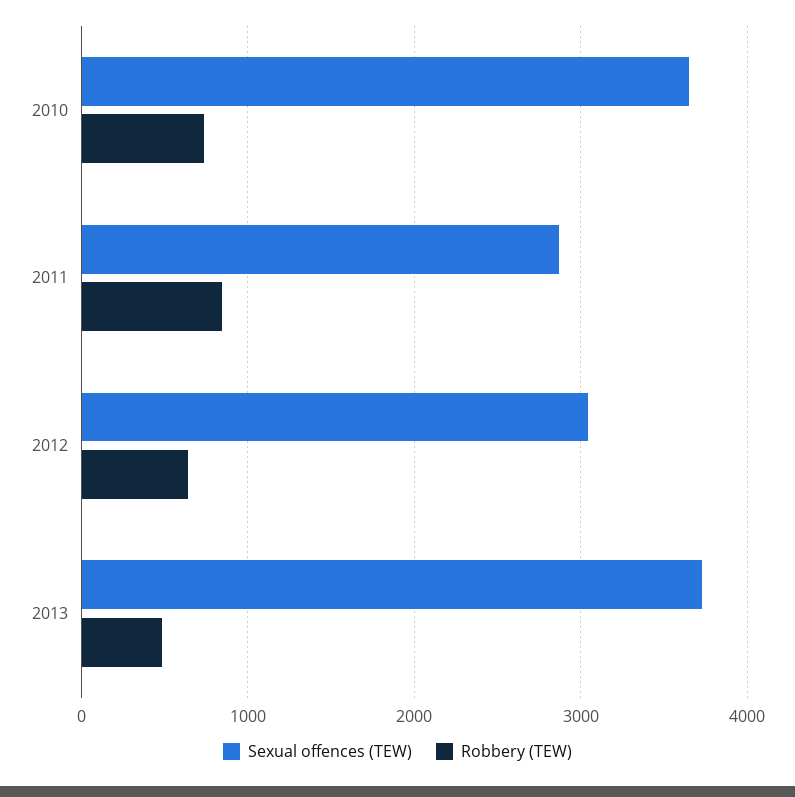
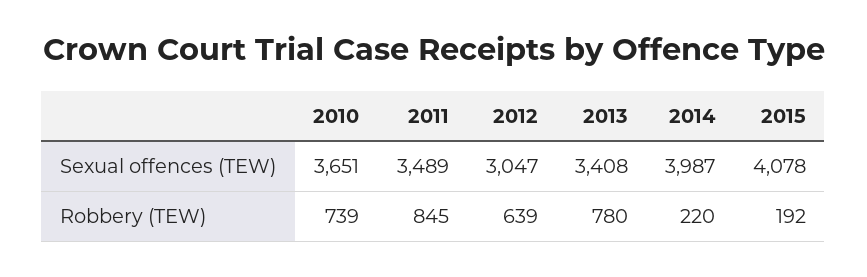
Sexual offences (TEW), 2011: 2900 -> 3489
Sexual offences (TEW), 2013: 3700 -> 3408
Robbery (TEW), 2013: 500 -> 780
Sexual offences (TEW), 2014: none -> 3987
Sexual offences (TEW), 2015: none -> 4078
Robbery (TEW), 2014: none -> 220
Robbery (TEW), 2015: none -> 192

